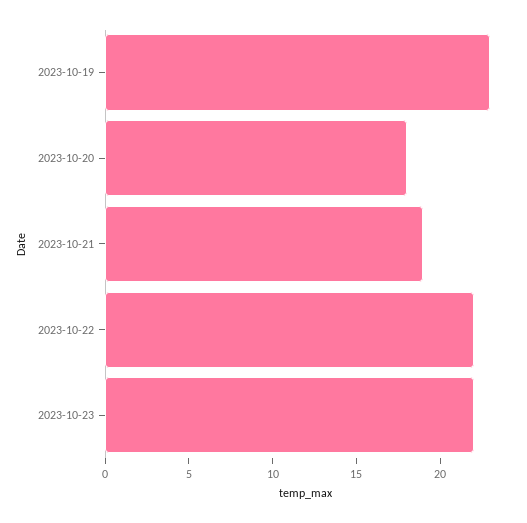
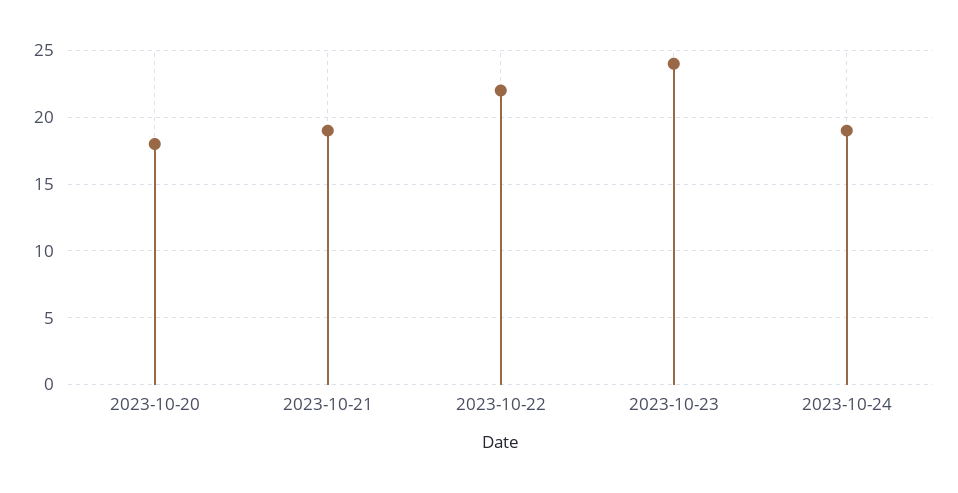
2023-10-19: 23 -> none
2023-10-23: 22 -> 24
2023-10-24: none -> 19

